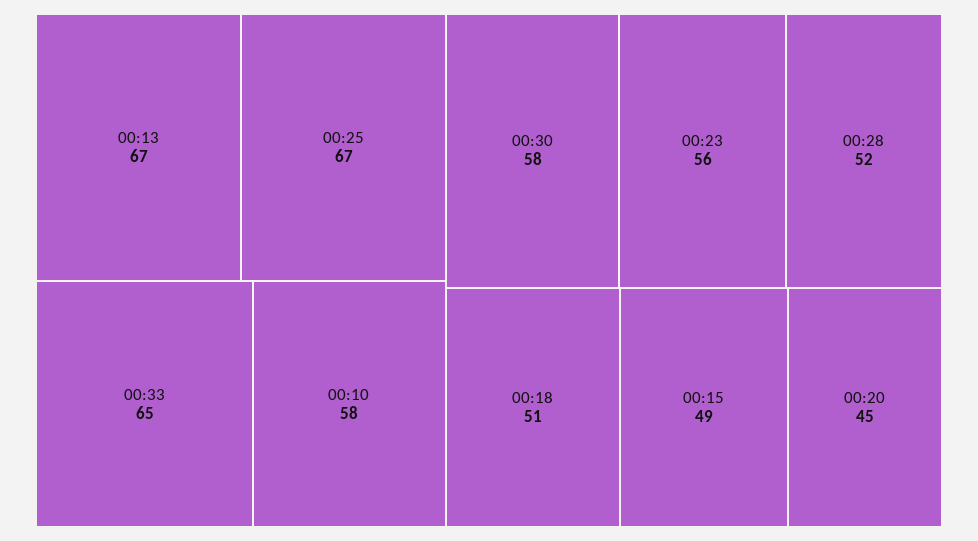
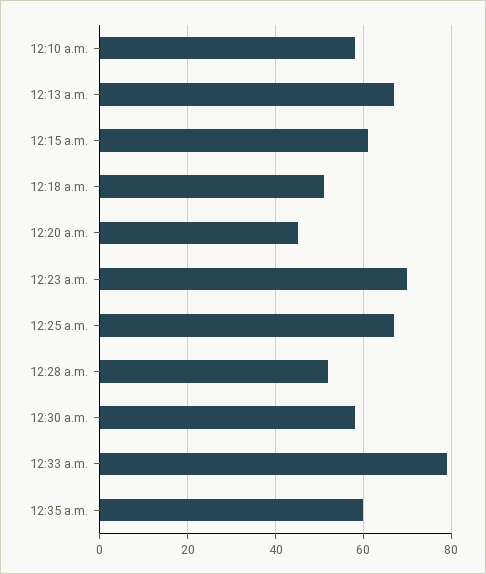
00:33: 65 -> 80
00:23: 56 -> 70
00:15: 49 -> 60
12:35 a.m.: none -> 60

